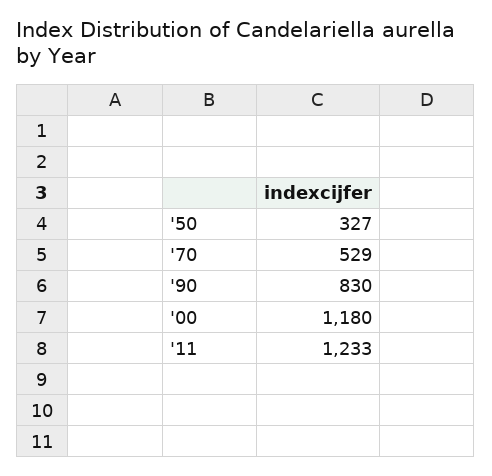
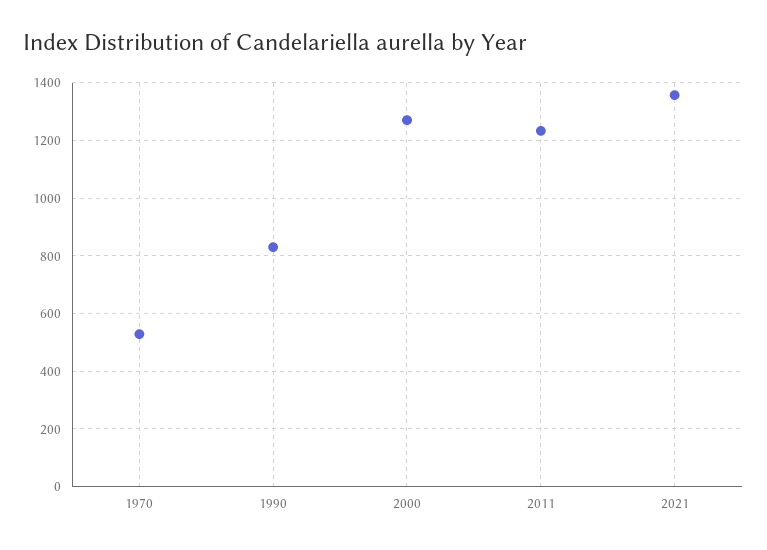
'50: 327 -> none
'00: 1180 -> 1275
2021: none -> 1350

